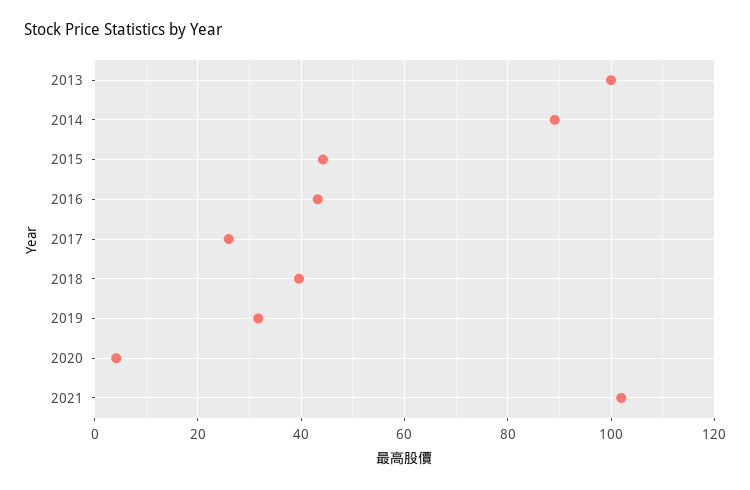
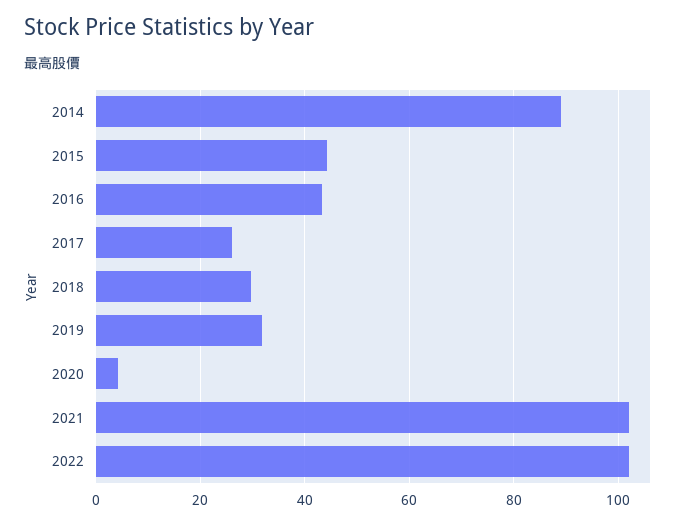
2013: 100 -> none
2018: 40 -> 30
2022: none -> 102

